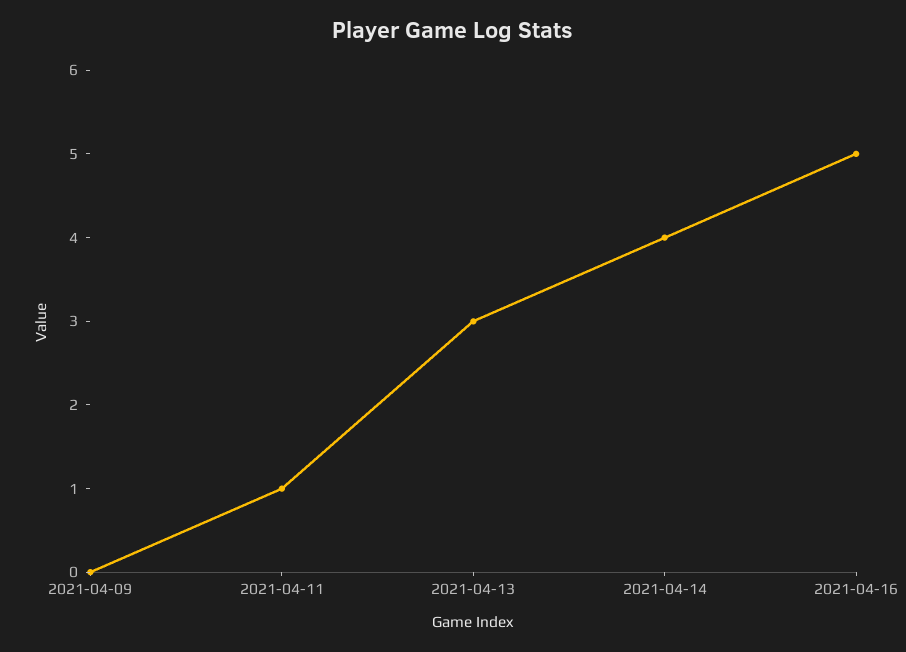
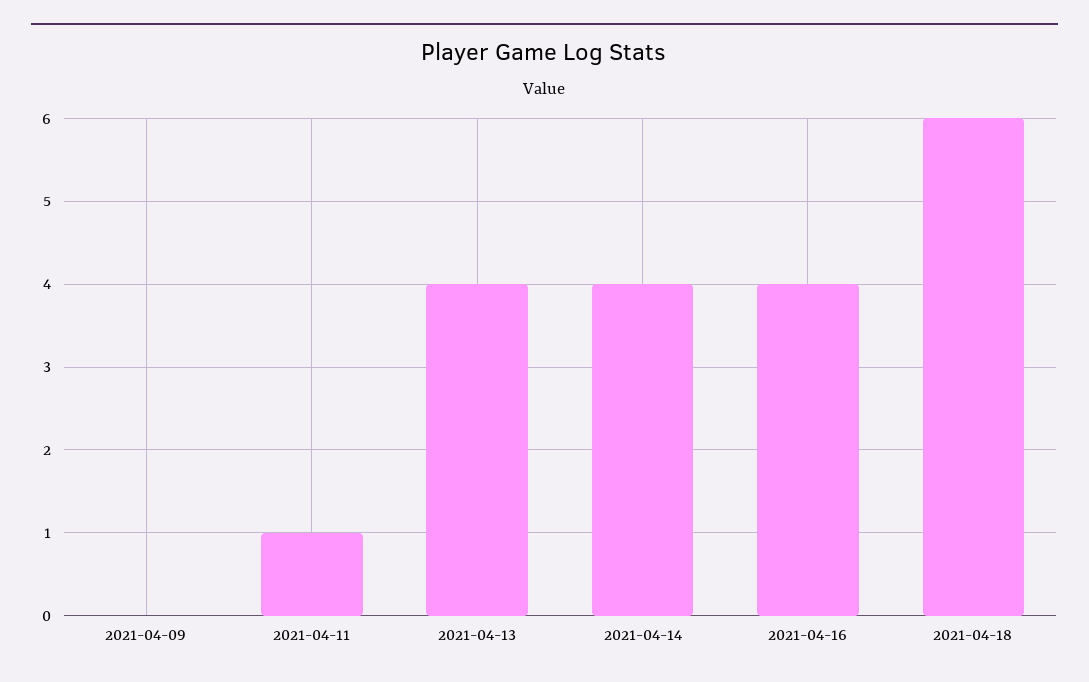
2021-04-13: 3 -> 4
2021-04-16: 5 -> 4
2021-04-18: none -> 6

